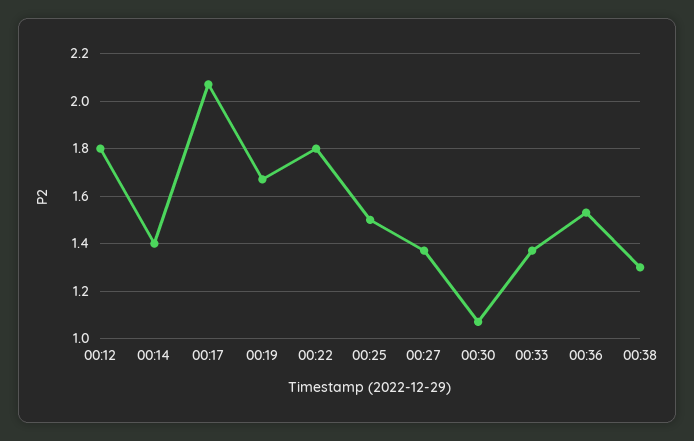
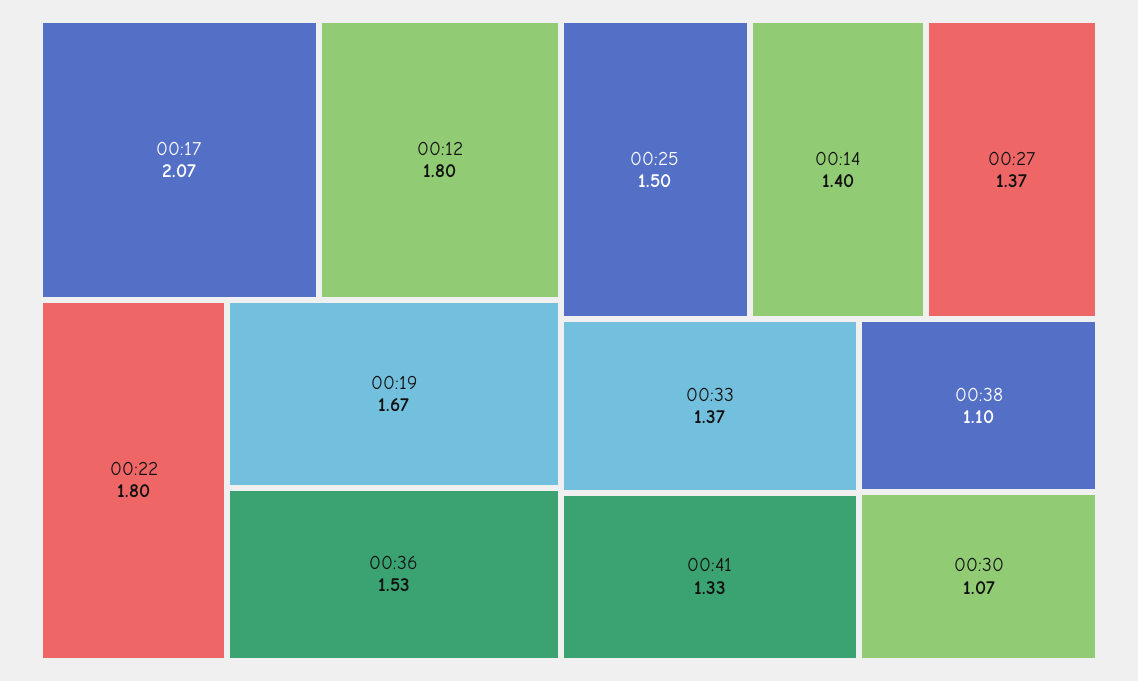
00:38: 1.3 -> 1.1
00:41: none -> 1.33

